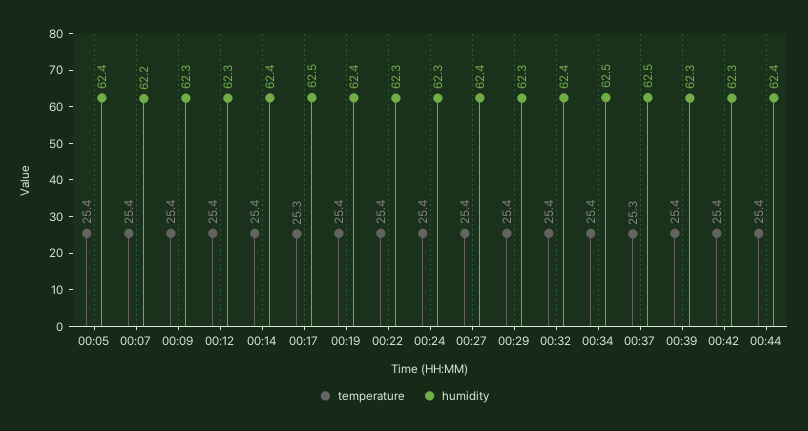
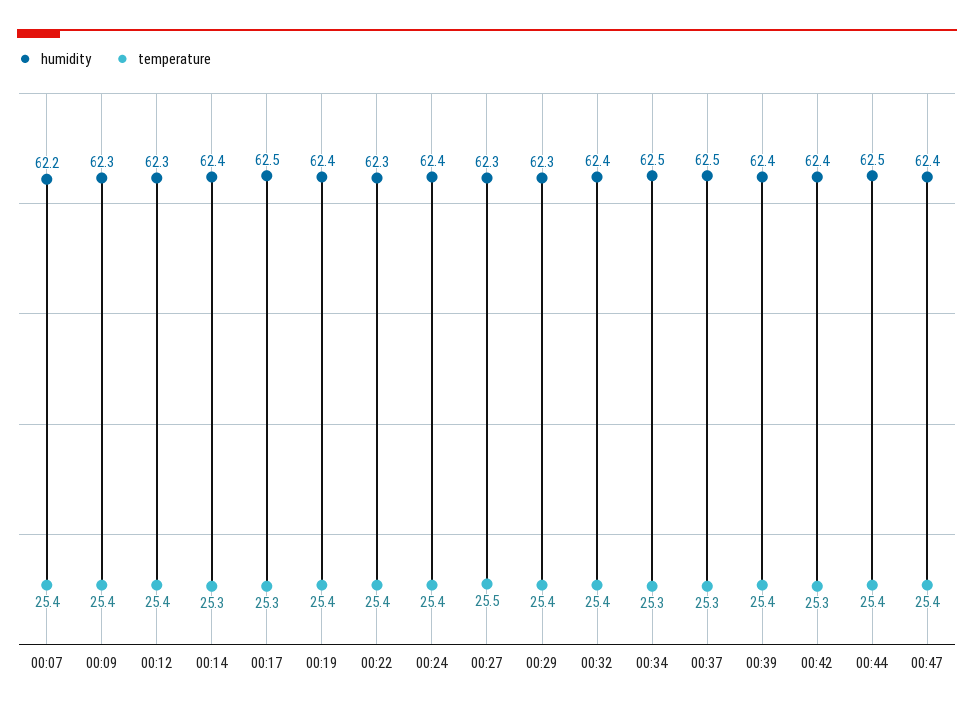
temperature, 00:05: 25.4 -> none
humidity, 00:05: 62.4 -> none
temperature, 00:14: 25.4 -> 25.3
humidity, 00:24: 62.3 -> 62.4
temperature, 00:27: 25.4 -> 25.5
humidity, 00:27: 62.4 -> 62.3
temperature, 00:34: 25.4 -> 25.3
humidity, 00:39: 62.3 -> 62.4
temperature, 00:42: 25.4 -> 25.3
humidity, 00:42: 62.3 -> 62.4
humidity, 00:44: 62.4 -> 62.5
humidity, 00:47: none -> 62.4
temperature, 00:47: none -> 25.4

